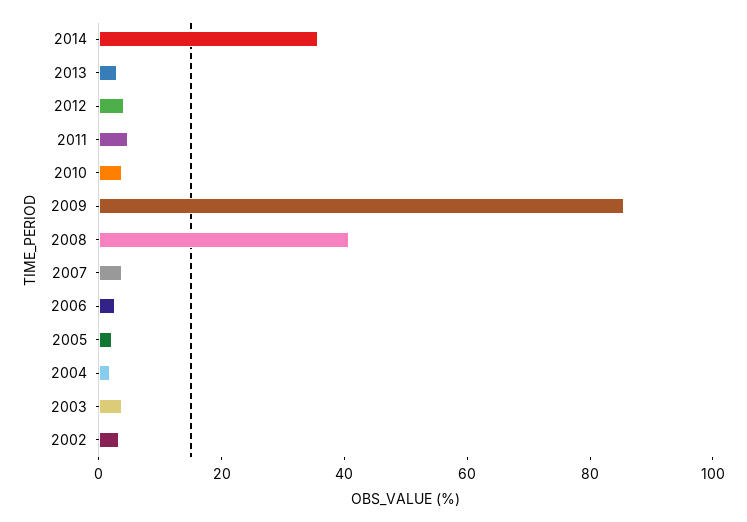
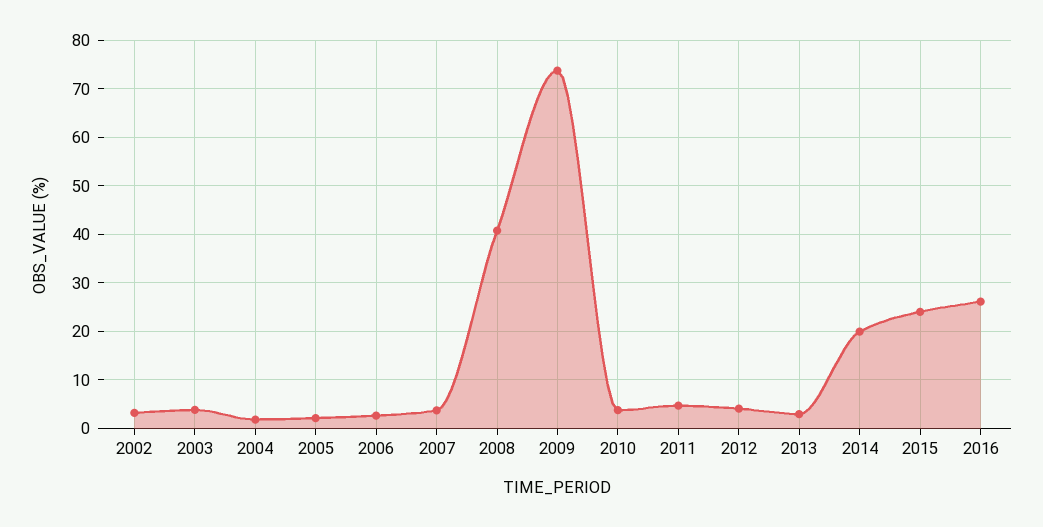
2014: 35 -> 20
2009: 85 -> 74
2015: none -> 24
2016: none -> 26

